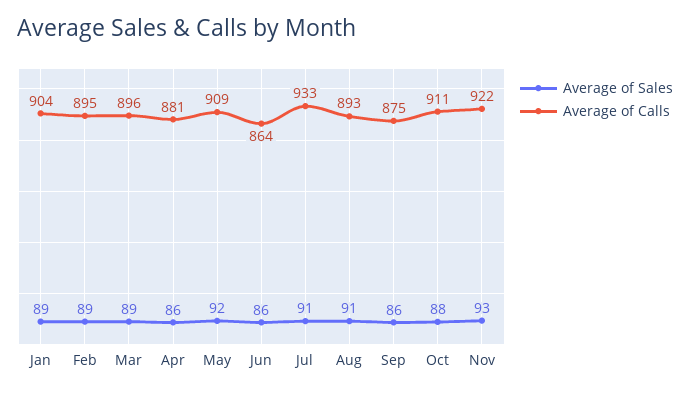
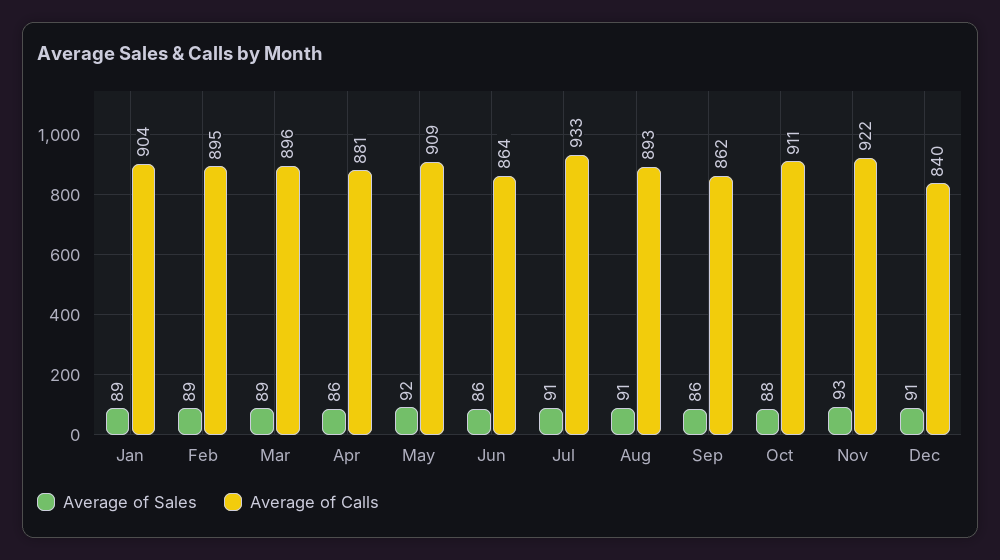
Average of Calls, Sep: 875 -> 862
Average of Sales, Dec: none -> 91
Average of Calls, Dec: none -> 840

